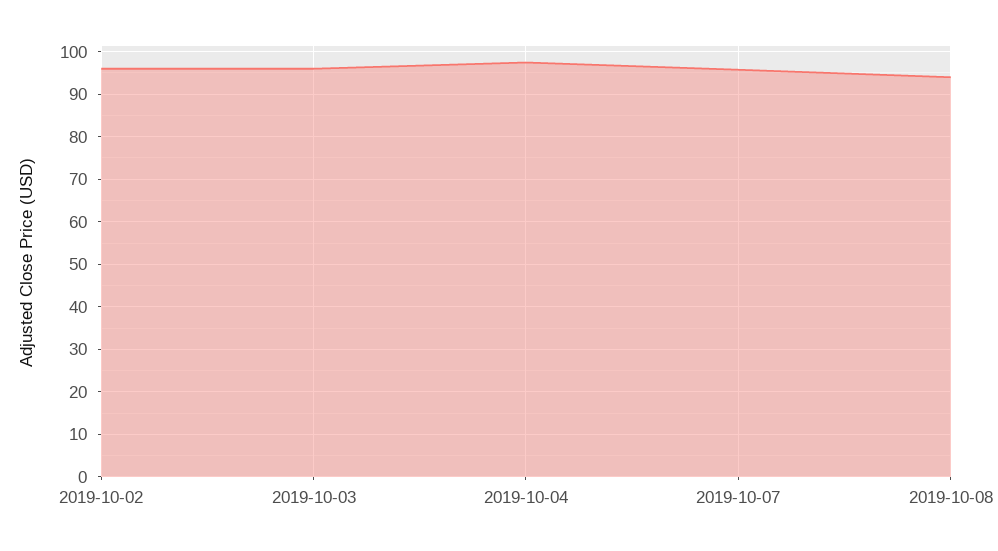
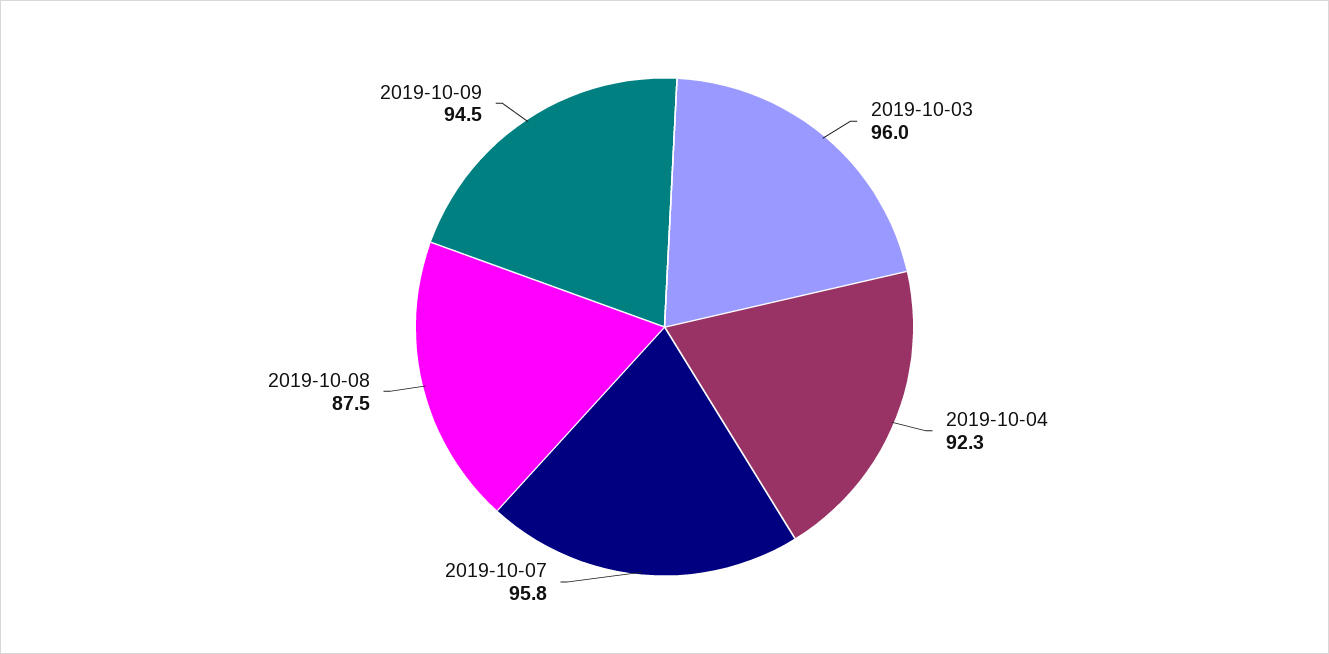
2019-10-02: 96 -> none
2019-10-04: 98 -> 92.3
2019-10-08: 94 -> 87.5
2019-10-09: none -> 94.5

